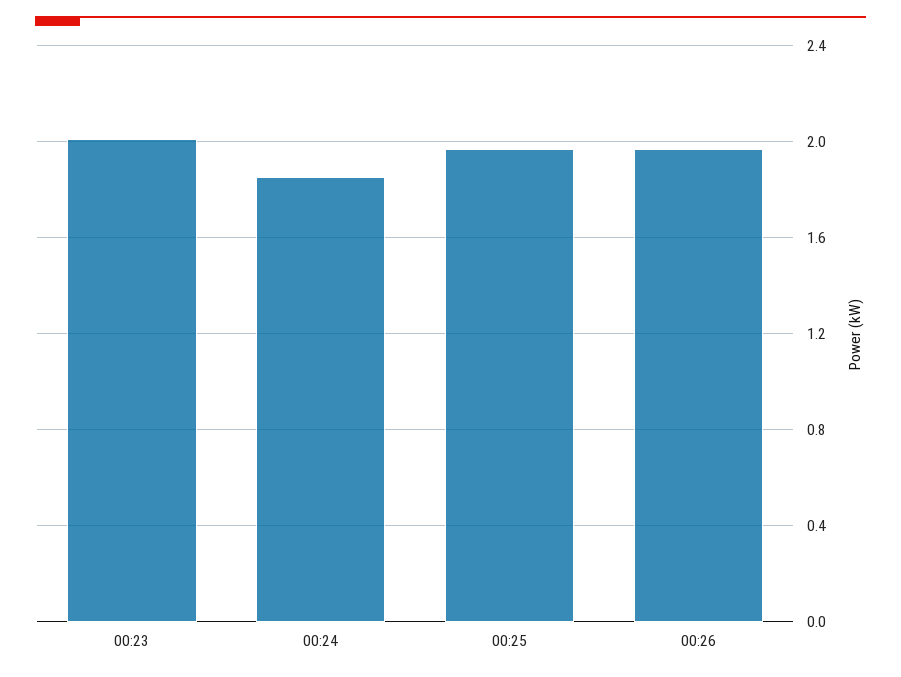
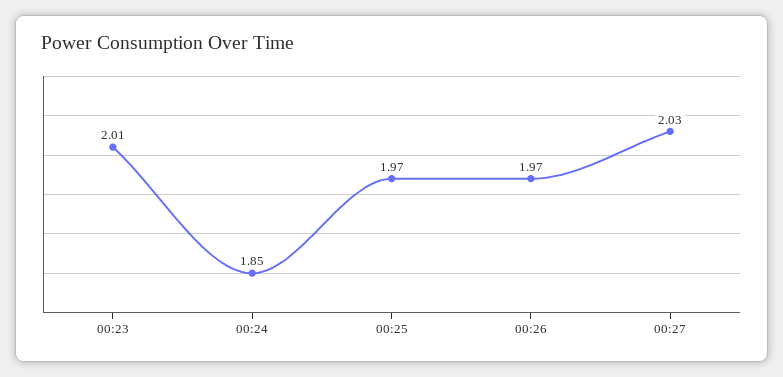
00:27: none -> 2.03

